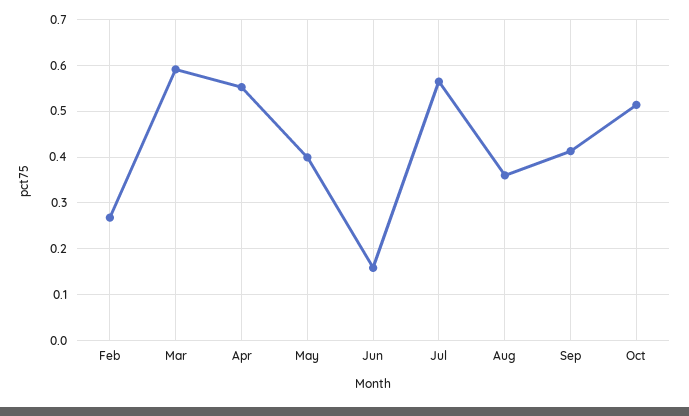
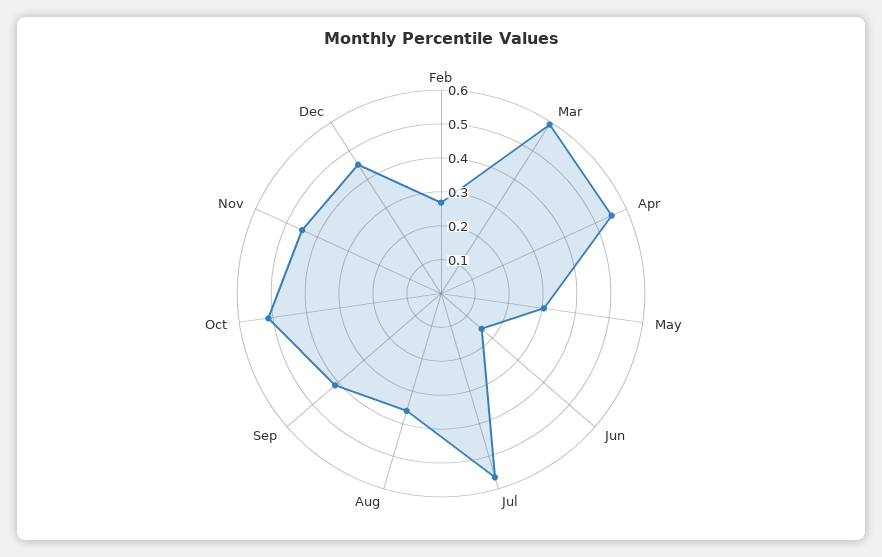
May: 0.4 -> 0.3
Nov: none -> 0.45
Dec: none -> 0.45

